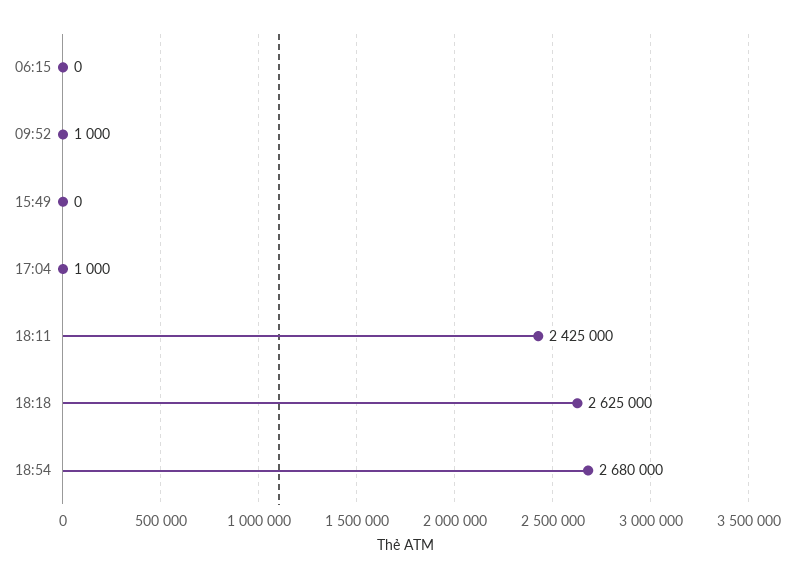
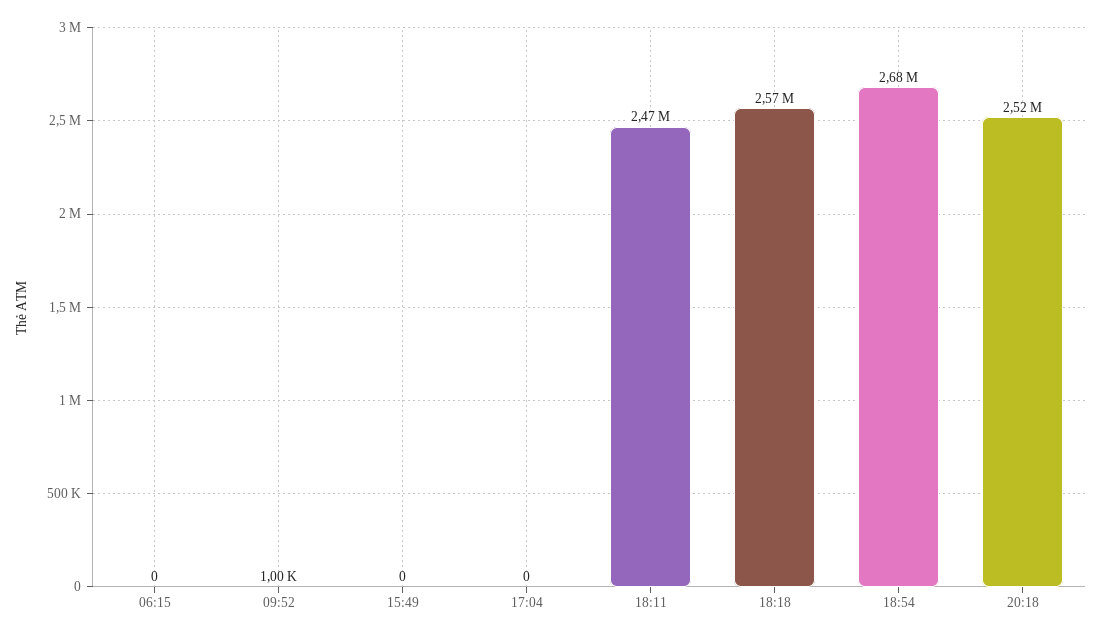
17:04: 1000 -> 0
18:11: 2425000 -> 2470000
18:18: 2625000 -> 2570000
20:18: none -> 2520000

